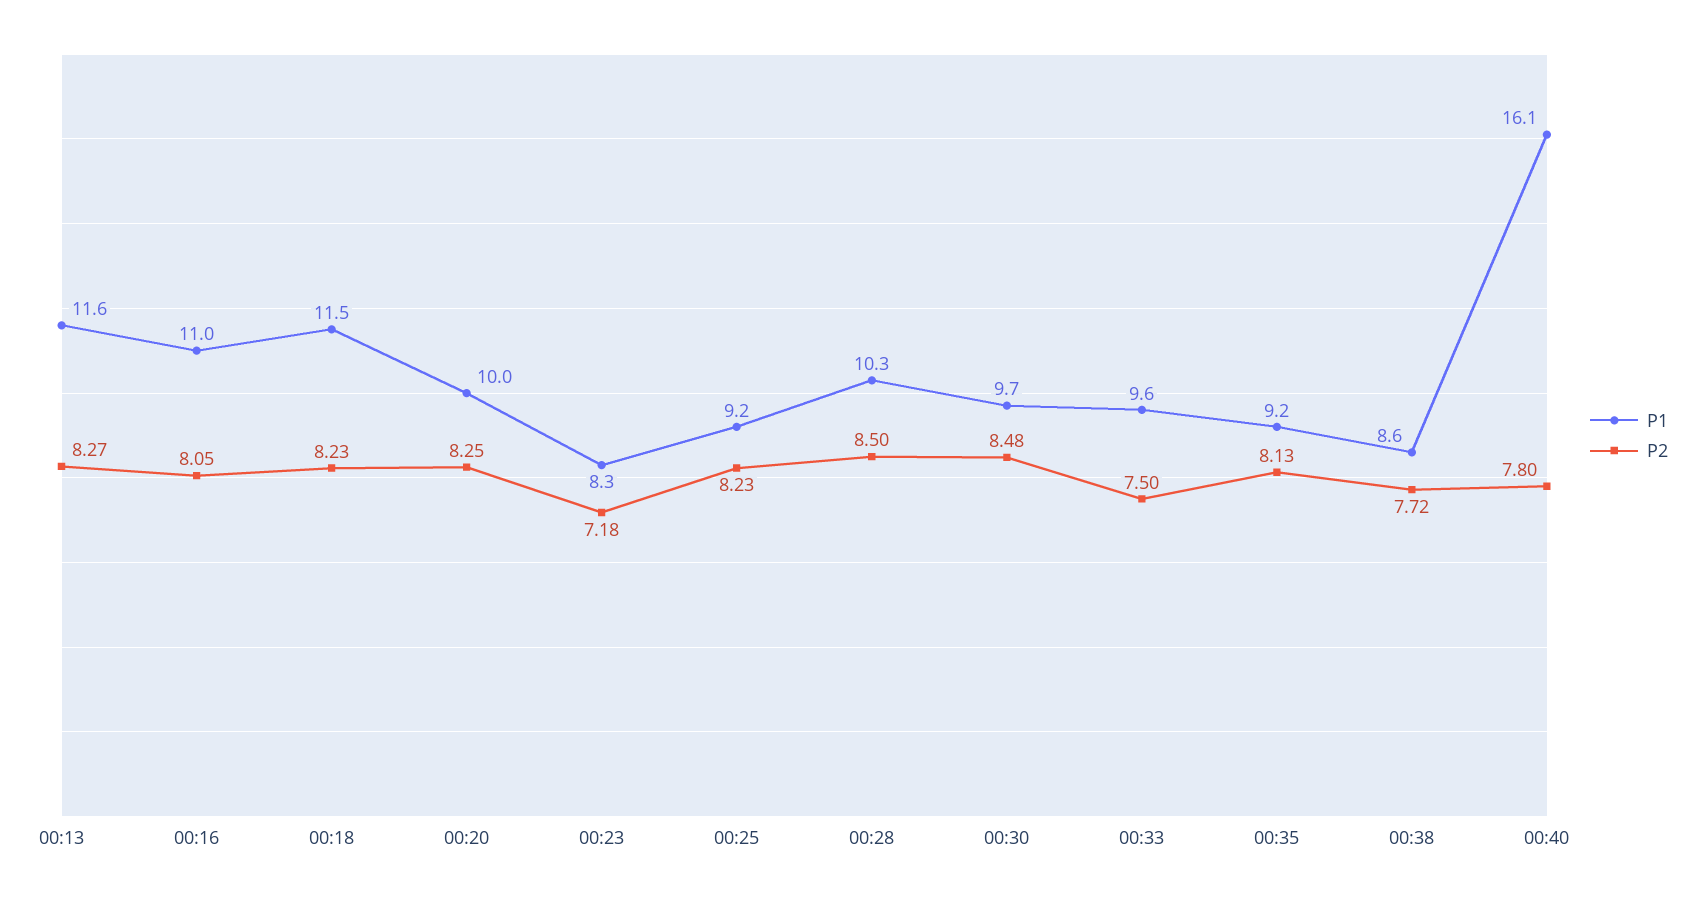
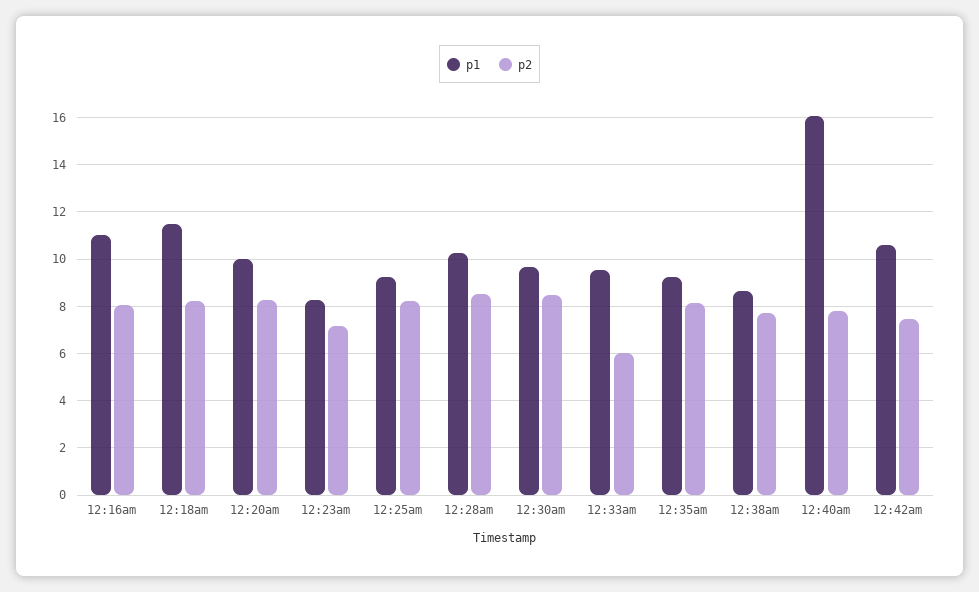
P1, 00:13: 11.6 -> none
P2, 00:13: 8.27 -> none
P2, 00:33: 7.5 -> 6
P1, 12:42am: none -> 10.5
P2, 12:42am: none -> 7.5

